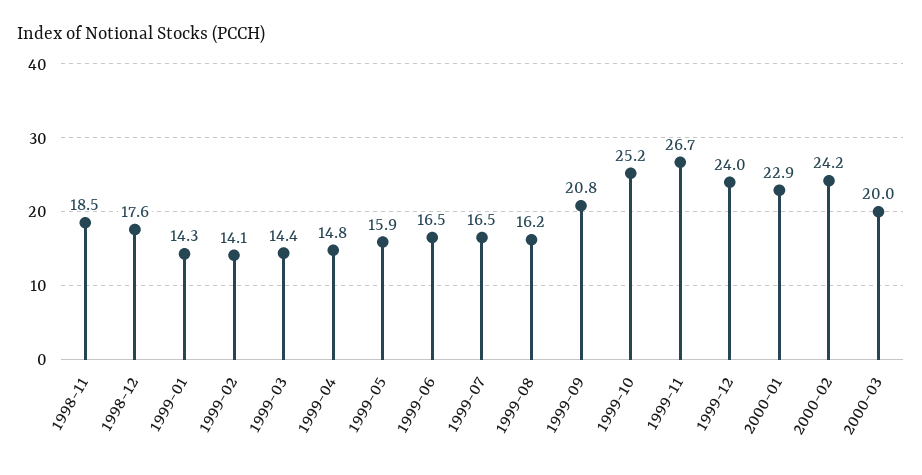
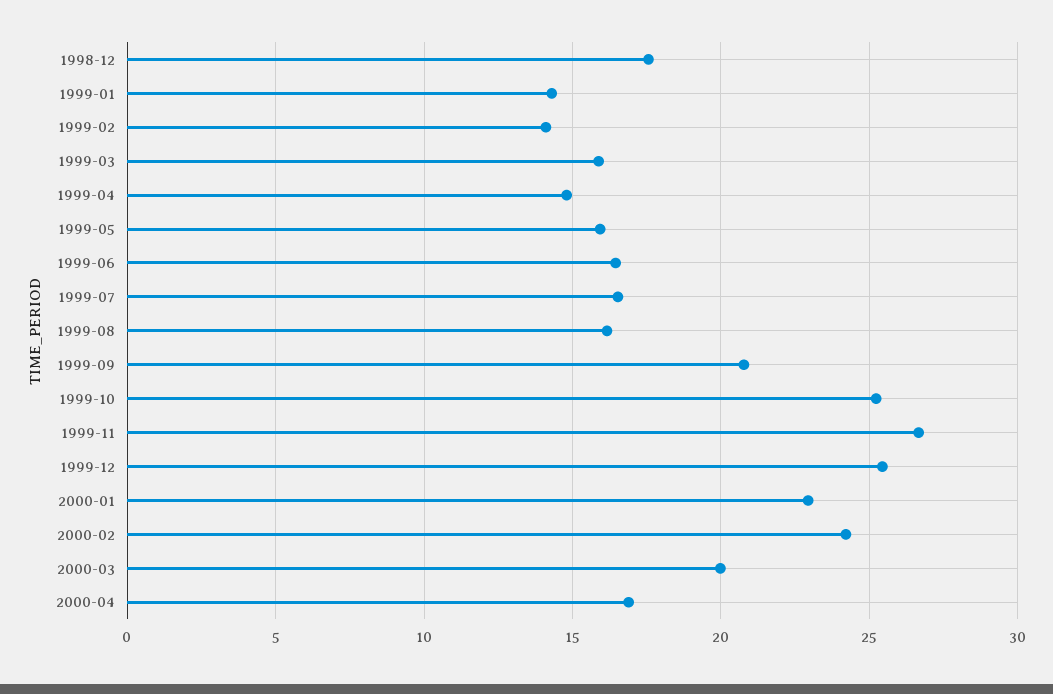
1998-11: 18.5 -> none
1999-03: 14.4 -> 16
1999-12: 24 -> 25.5
2000-04: none -> 17

